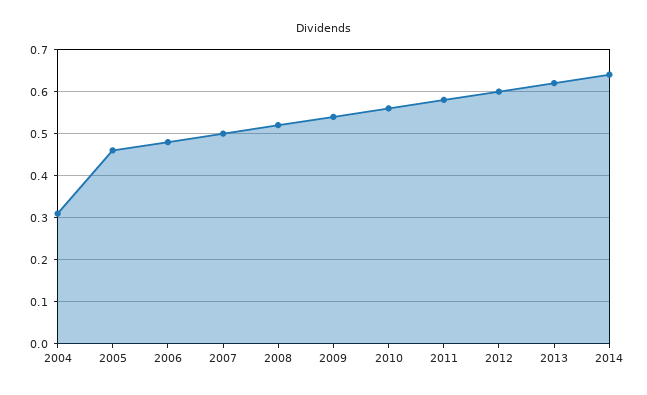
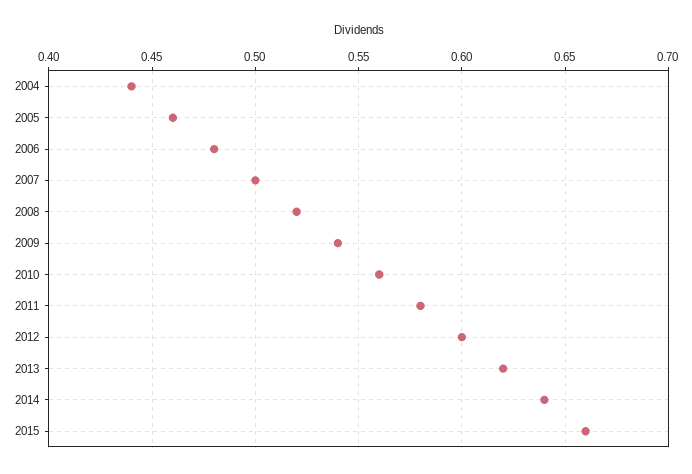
2004: 0.3 -> 0.44
2015: none -> 0.66

